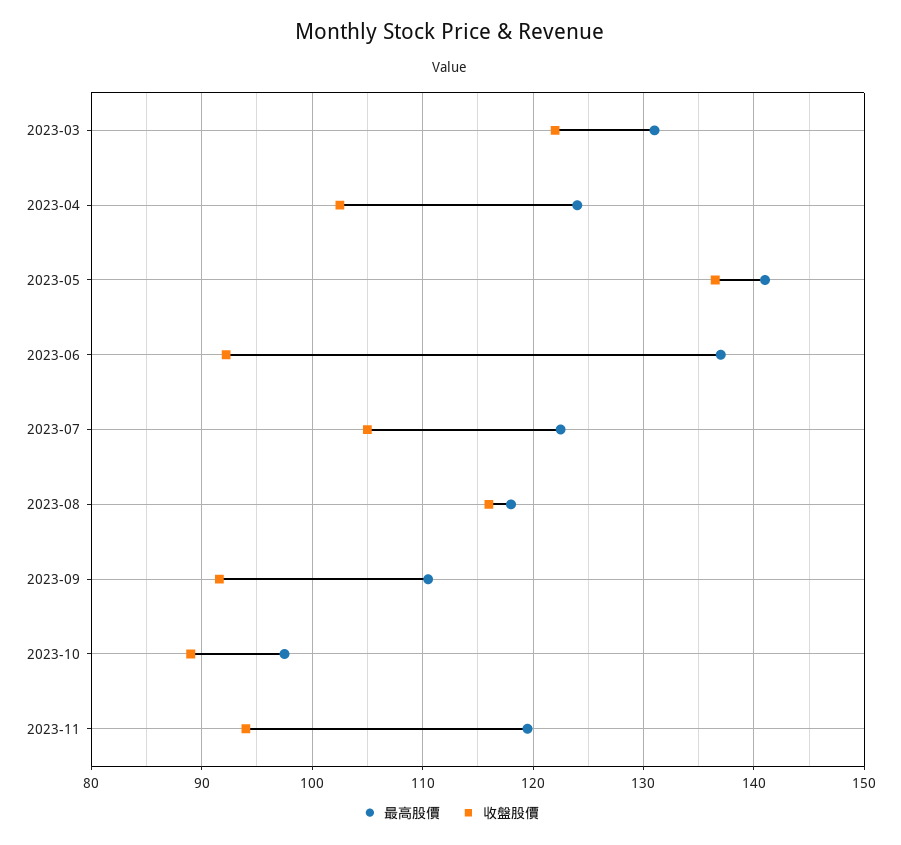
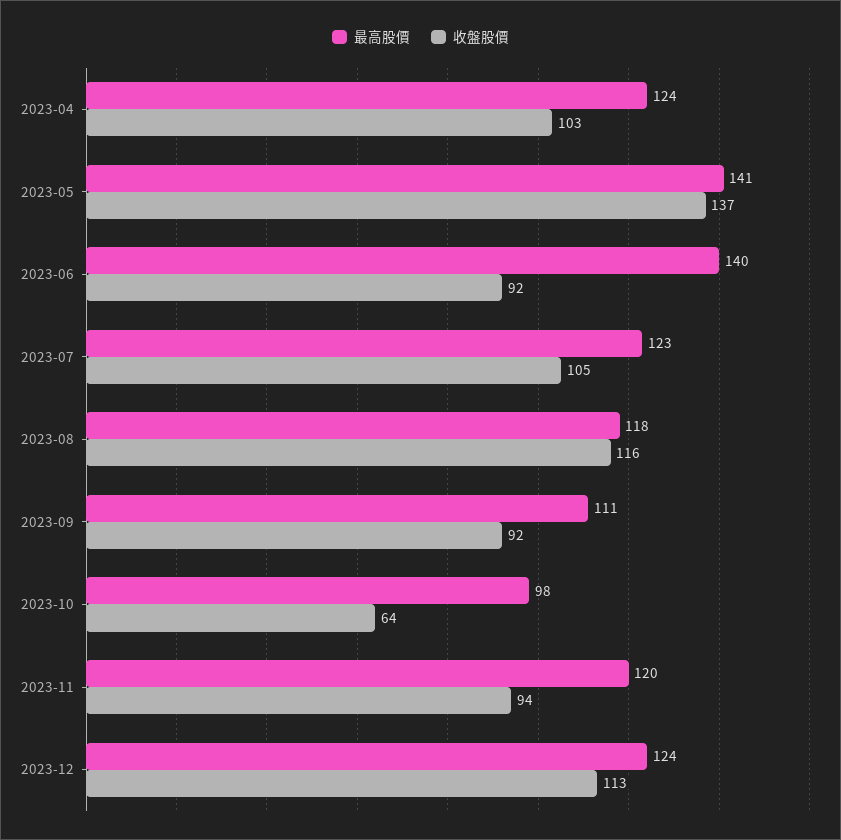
最高股價, 2023-03: 131 -> none
收盤股價, 2023-03: 122 -> none
最高股價, 2023-06: 137 -> 140
收盤股價, 2023-10: 89 -> 64
最高股價, 2023-12: none -> 124
收盤股價, 2023-12: none -> 113

